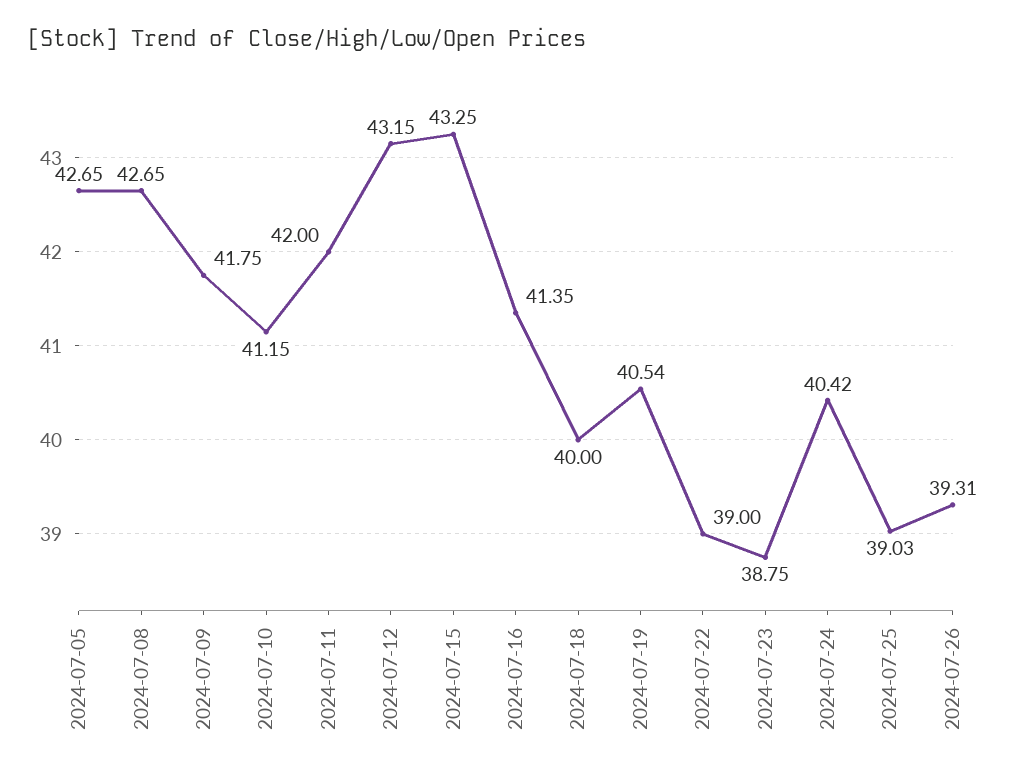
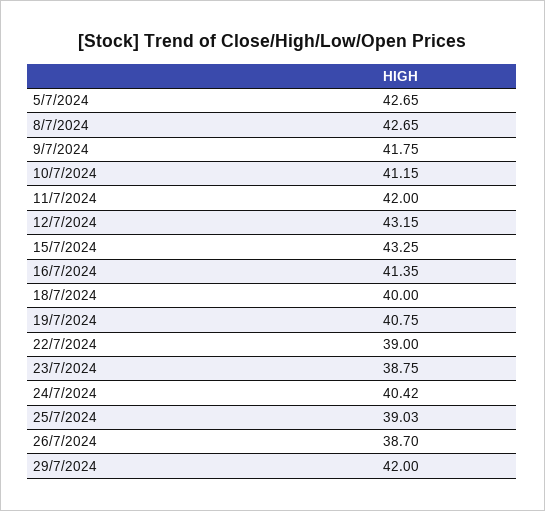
2024-07-19: 40.54 -> 40.75
2024-07-26: 39.31 -> 38.7
29/7/2024: none -> 42

